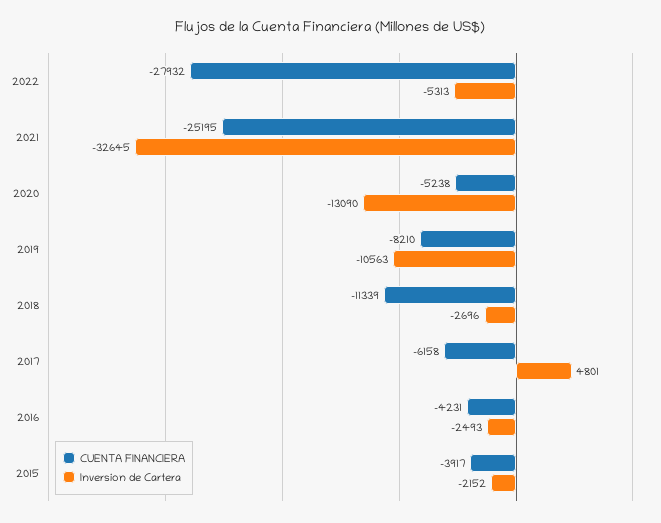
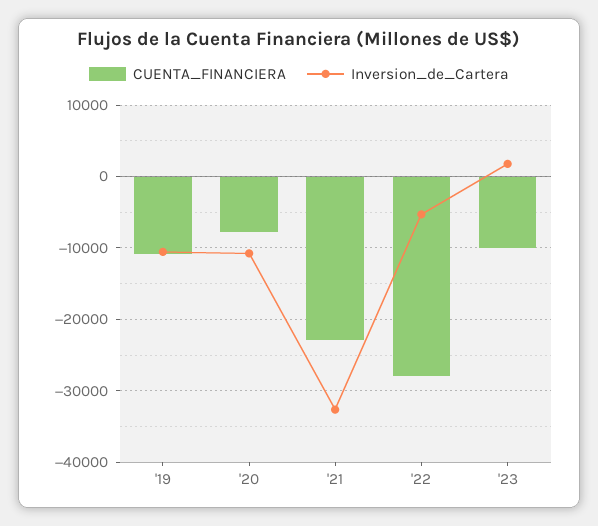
CUENTA FINANCIERA, 2021: -25195 -> -23000
CUENTA FINANCIERA, 2020: -5238 -> -8000
Inversion de Cartera, 2020: -13090 -> -11000
CUENTA FINANCIERA, 2019: -8210 -> -11000
CUENTA FINANCIERA, 2018: -11339 -> none
Inversion de Cartera, 2018: -2696 -> none
CUENTA FINANCIERA, 2017: -6158 -> none
Inversion de Cartera, 2017: 4801 -> none
CUENTA FINANCIERA, 2016: -4231 -> none
Inversion de Cartera, 2016: -2493 -> none
CUENTA FINANCIERA, 2015: -3917 -> none
Inversion de Cartera, 2015: -2152 -> none
CUENTA FINANCIERA, '23: none -> -10000
Inversion de Cartera, '23: none -> 2000

